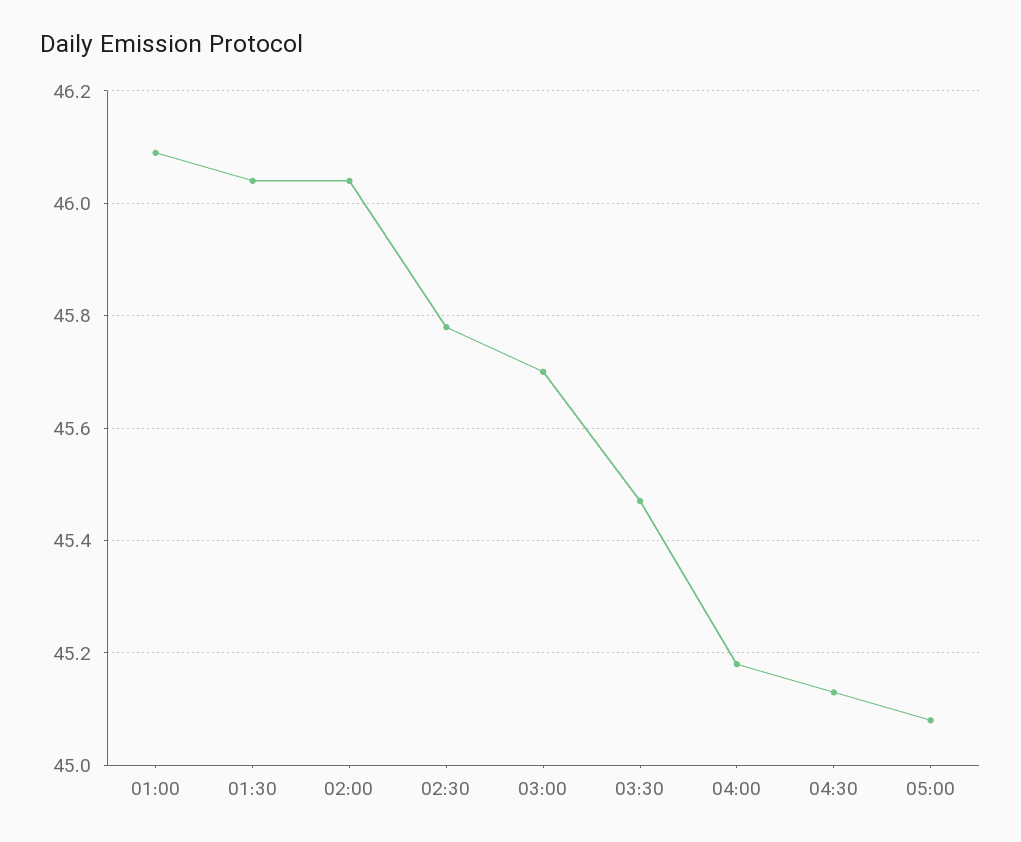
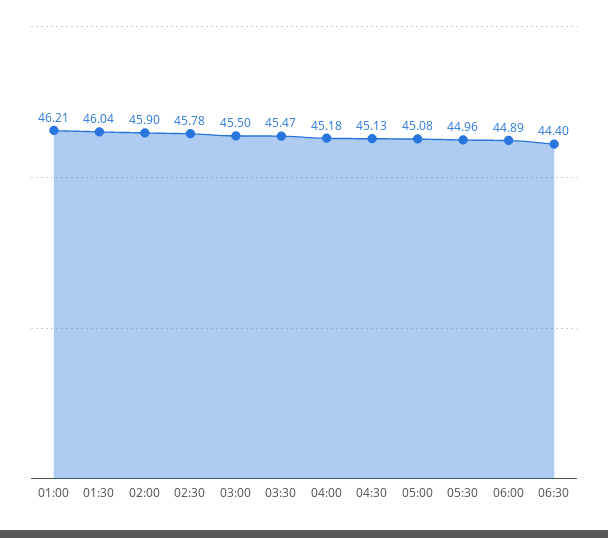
01:00: 46.1 -> 46.21
02:00: 46.05 -> 45.9
03:00: 45.7 -> 45.5
05:30: none -> 44.96
06:00: none -> 44.89
06:30: none -> 44.4

